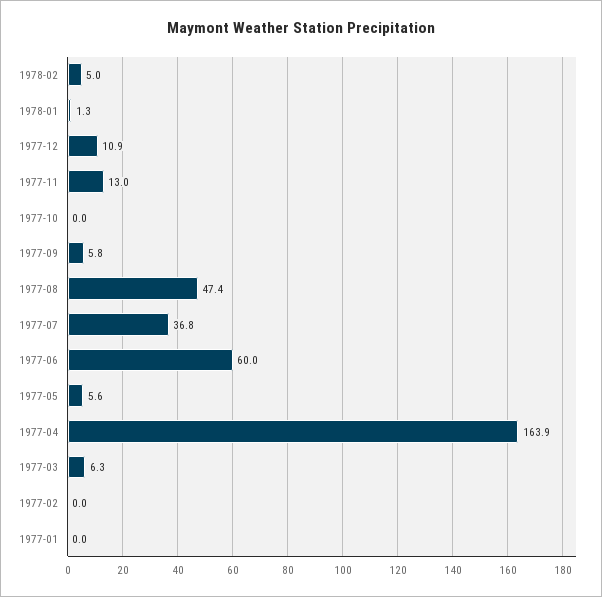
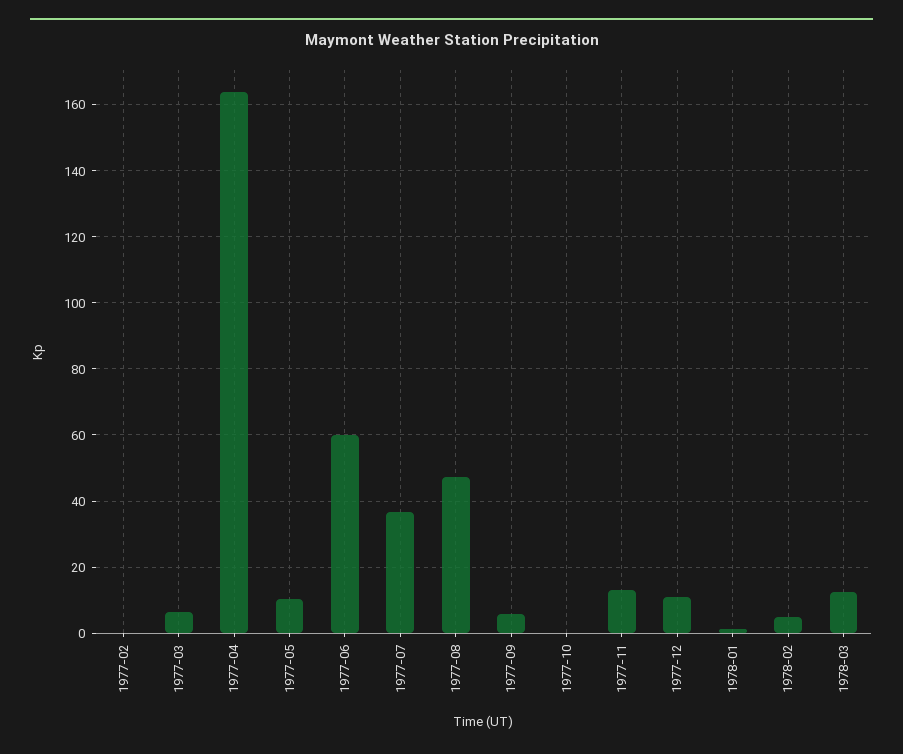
1977-05: 5.6 -> 10
1977-01: 0 -> none
1978-03: none -> 12

